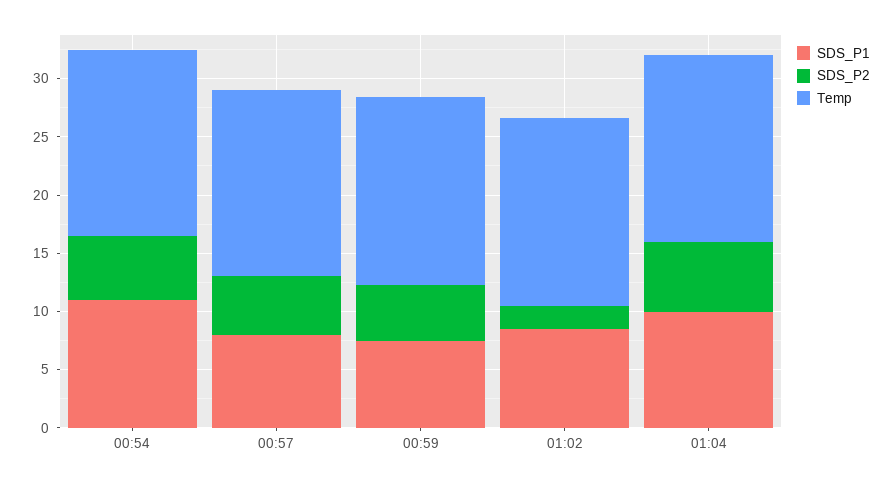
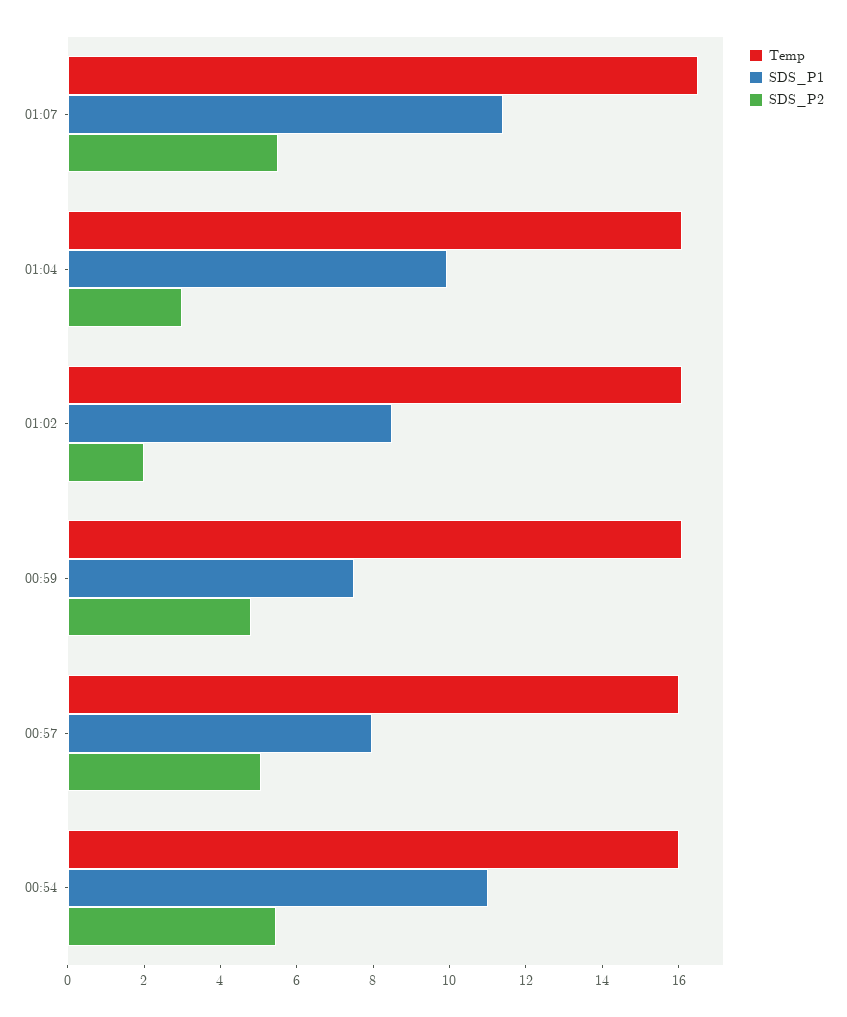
SDS_P2, 01:04: 6 -> 3
Temp, 01:07: none -> 16.5
SDS_P1, 01:07: none -> 11.5
SDS_P2, 01:07: none -> 5.5

